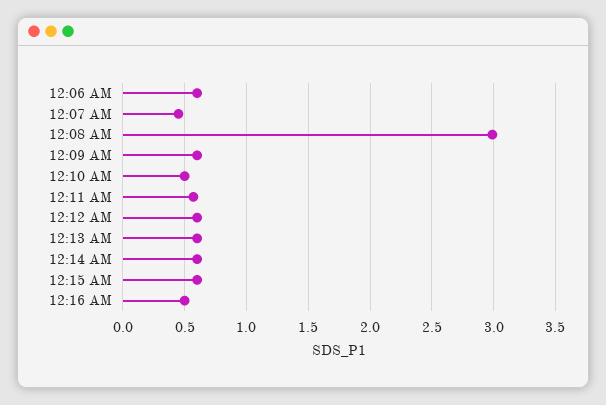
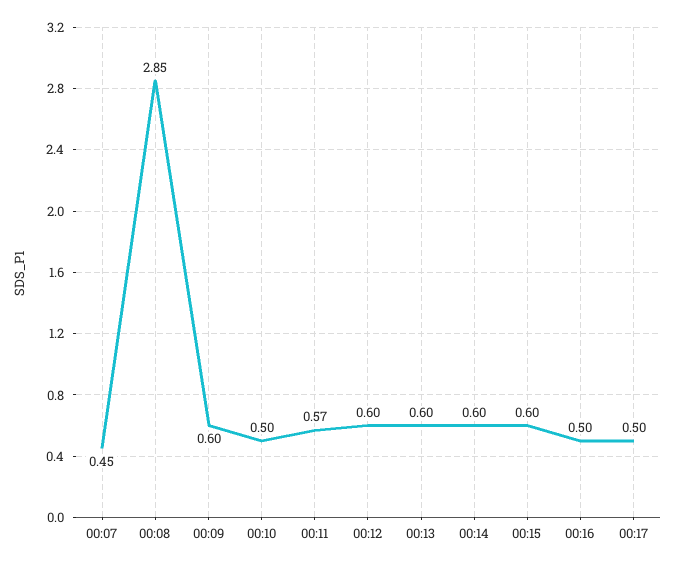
12:06 AM: 0.6 -> none
12:08 AM: 3 -> 2.85
00:17: none -> 0.5

